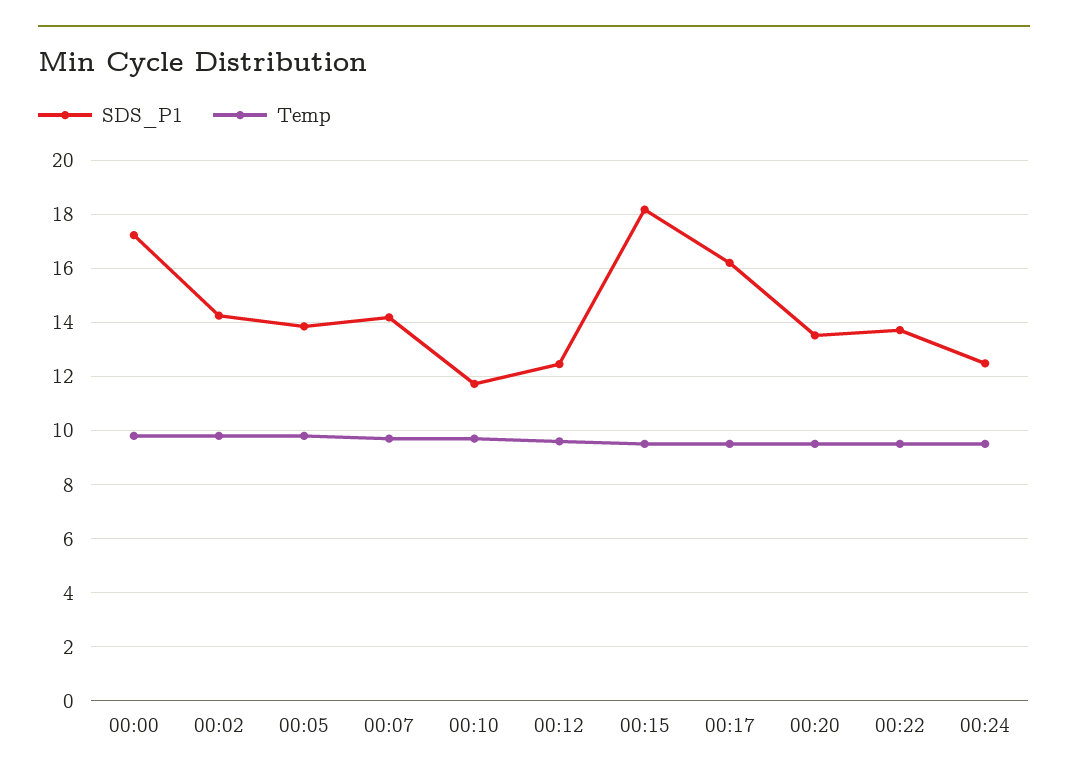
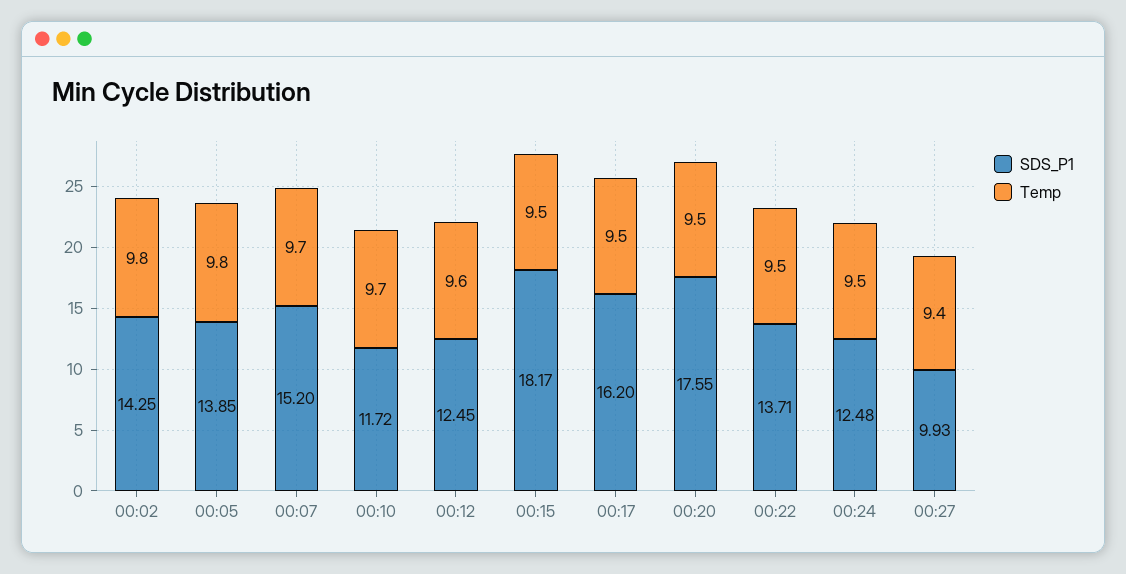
SDS_P1, 00:00: 17.25 -> none
Temp, 00:00: 9.75 -> none
SDS_P1, 00:07: 14.25 -> 15.2
SDS_P1, 00:20: 13.5 -> 17.55
SDS_P1, 00:27: none -> 9.93
Temp, 00:27: none -> 9.4

